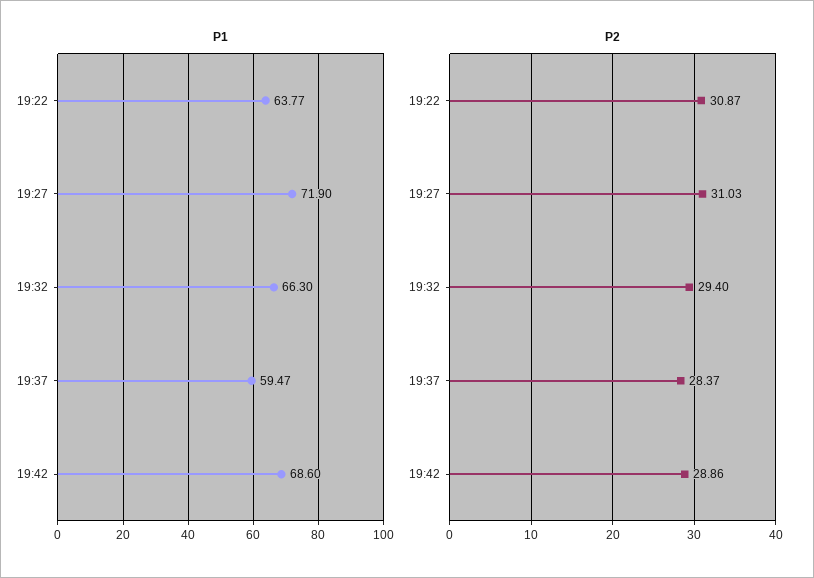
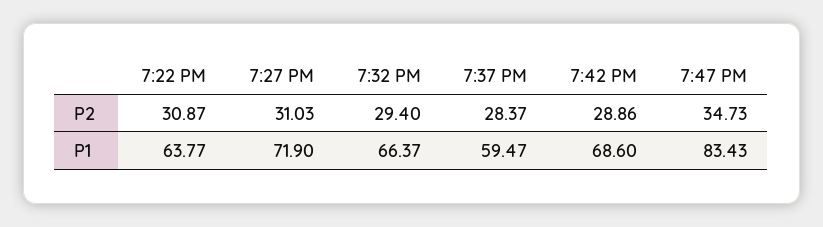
P1, 19:32: 66.3 -> 66.37
P2, 7:47 PM: none -> 34.73
P1, 7:47 PM: none -> 83.43

